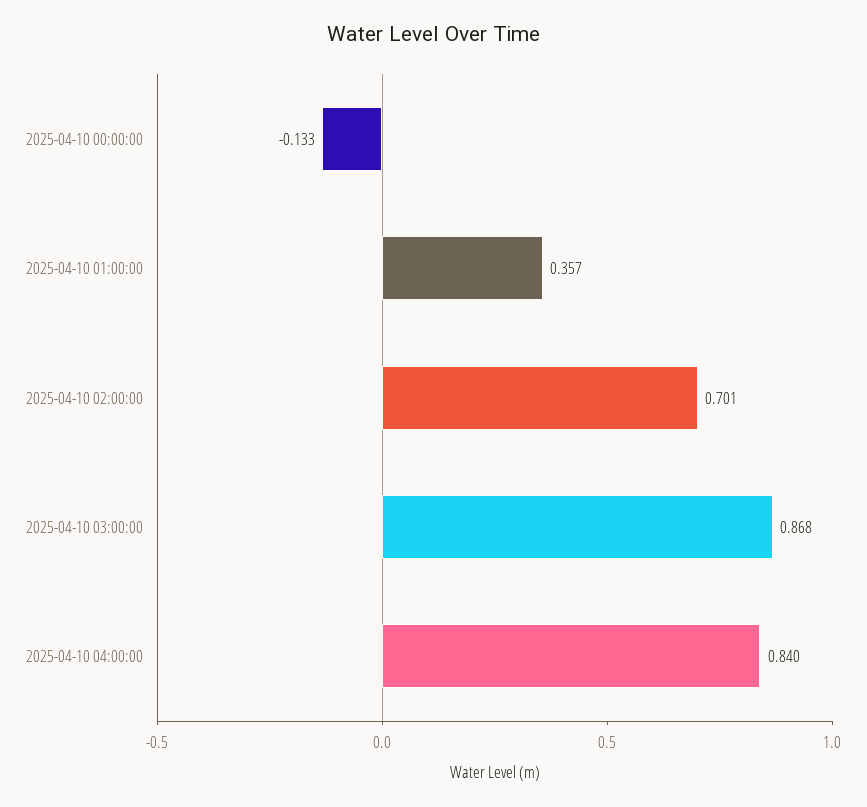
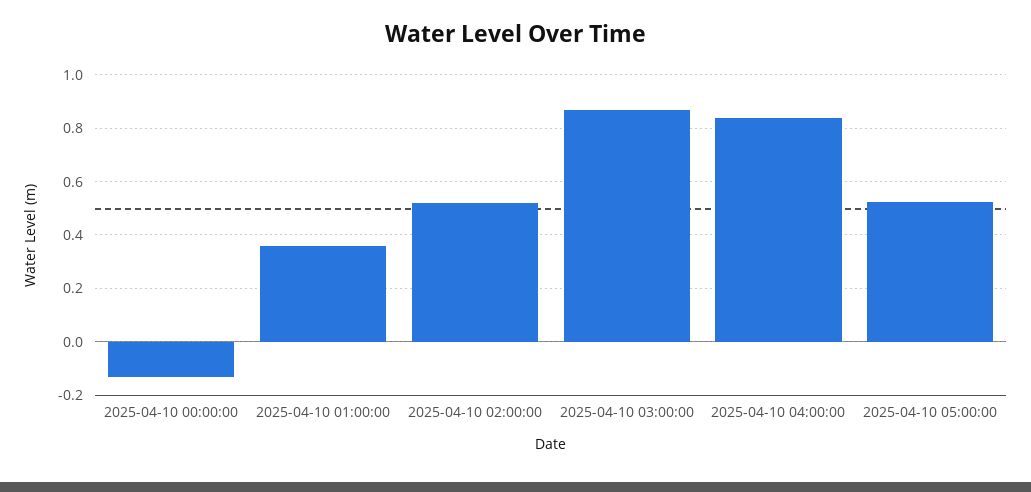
2025-04-10 02:00:00: 0.701 -> 0.525
2025-04-10 05:00:00: none -> 0.525

